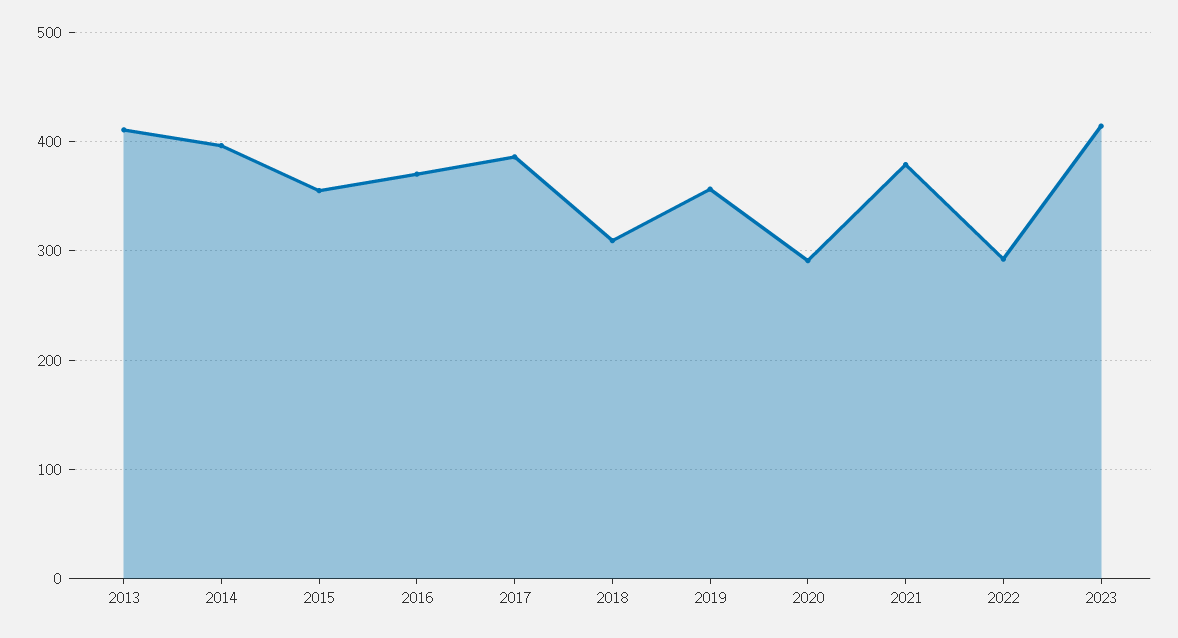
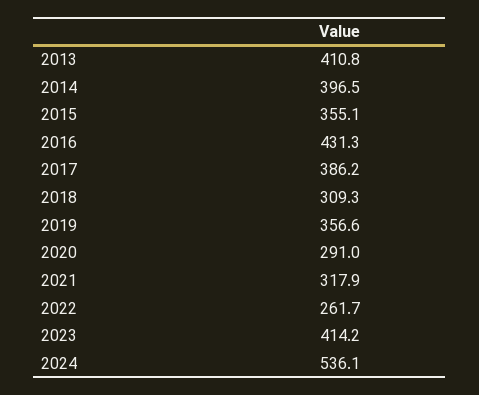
2016: 370 -> 431.3
2021: 380 -> 317.9
2022: 290 -> 261.7
2024: none -> 536.1

